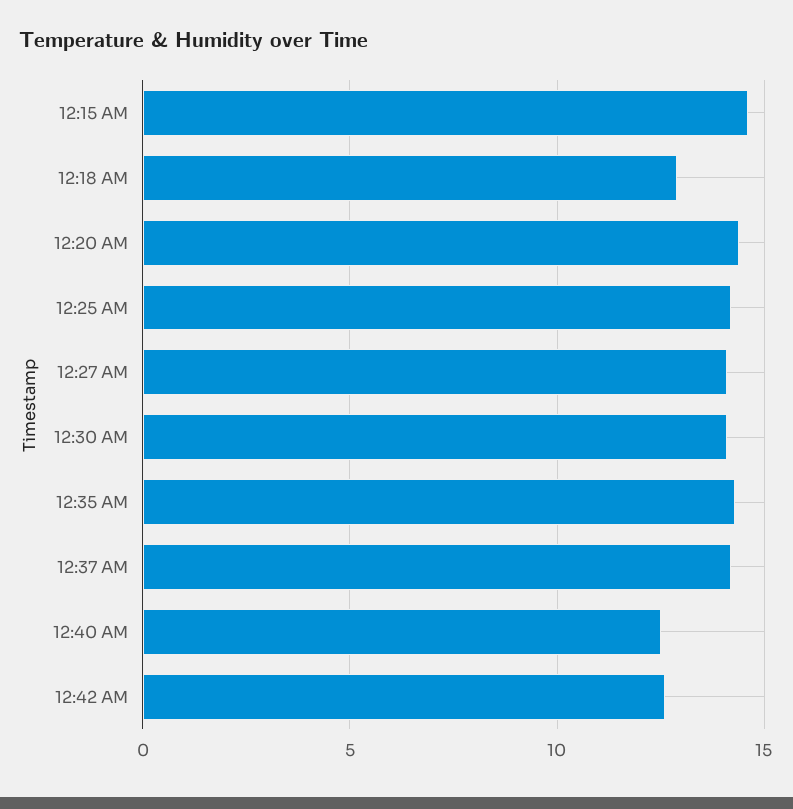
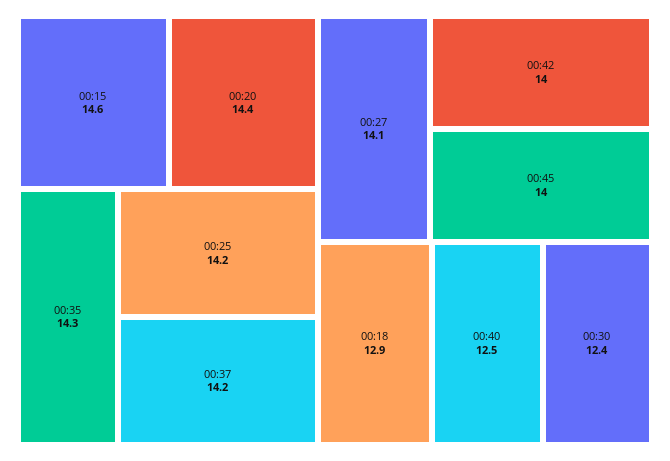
12:30 AM: 14 -> 12.4
12:42 AM: 12.5 -> 14
00:45: none -> 14

